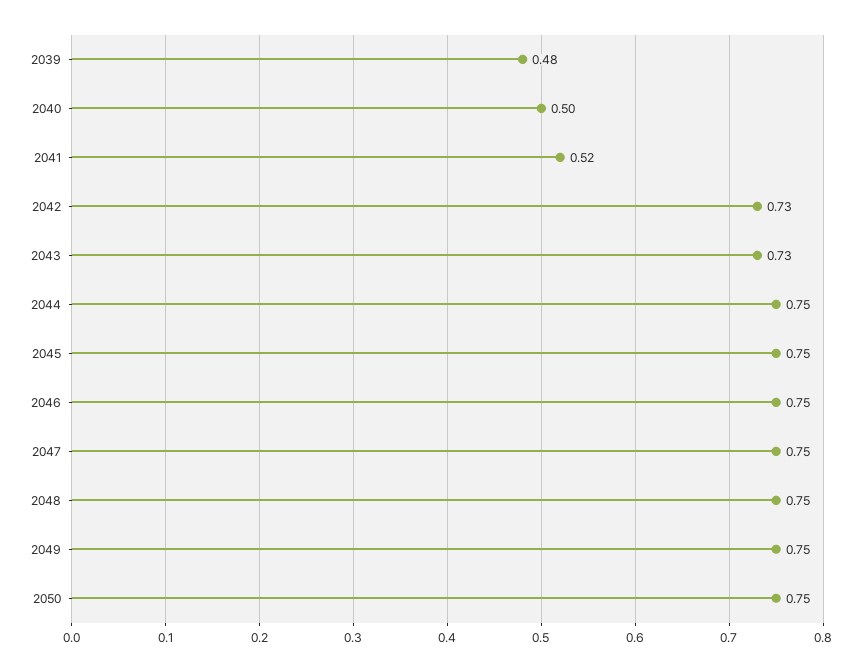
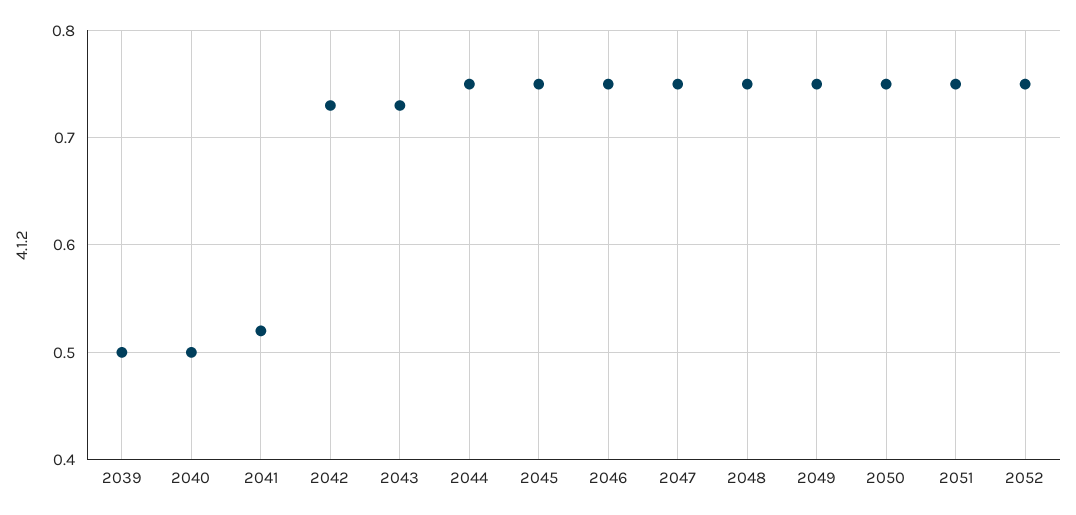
2039: 0.48 -> 0.5
2051: none -> 0.75
2052: none -> 0.75

